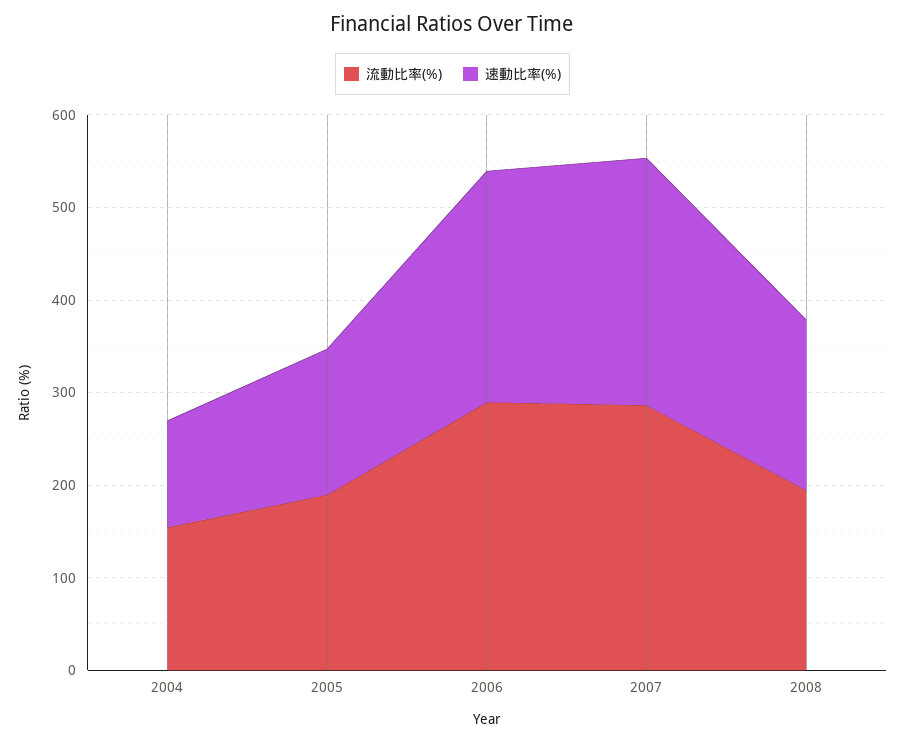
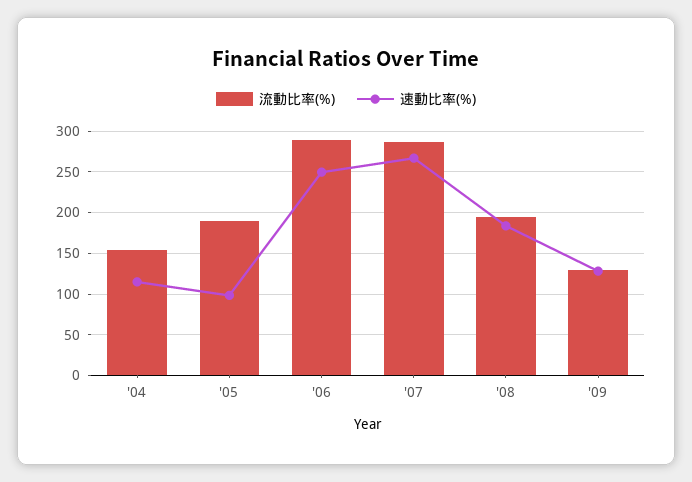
速動比率(%), 2005: 160 -> 100
流動比率(%), '09: none -> 130
速動比率(%), '09: none -> 130

